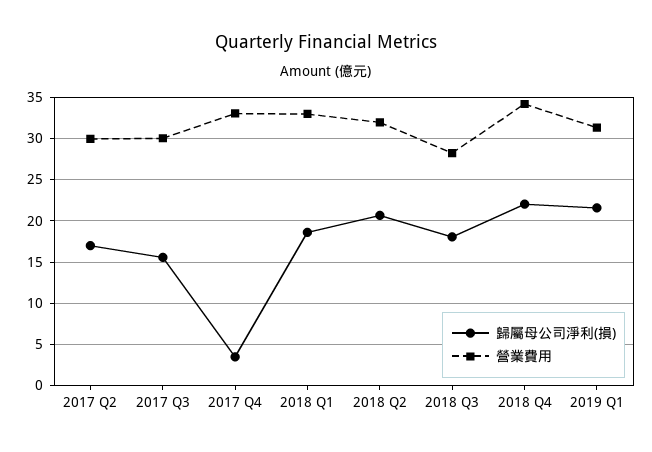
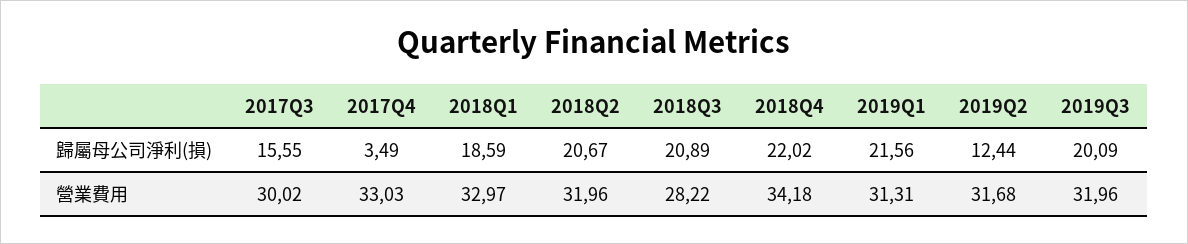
歸屬母公司淨利(損), 2017 Q2: 17 -> none
營業費用, 2017 Q2: 30 -> none
歸屬母公司淨利(損), 2018 Q3: 18 -> 20.89
歸屬母公司淨利(損), 2019Q2: none -> 12.44
歸屬母公司淨利(損), 2019Q3: none -> 20.09
營業費用, 2019Q2: none -> 31.68
營業費用, 2019Q3: none -> 31.96

